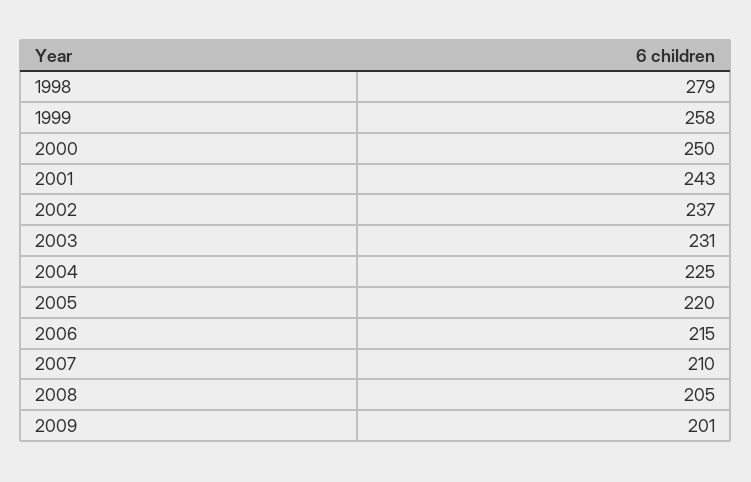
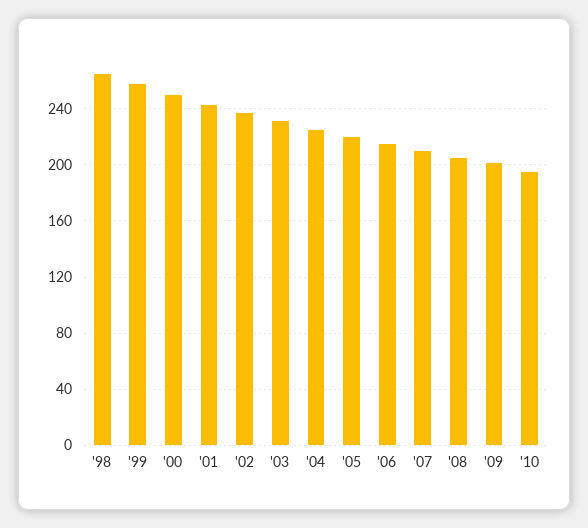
1998: 279 -> 265
'10: none -> 195

